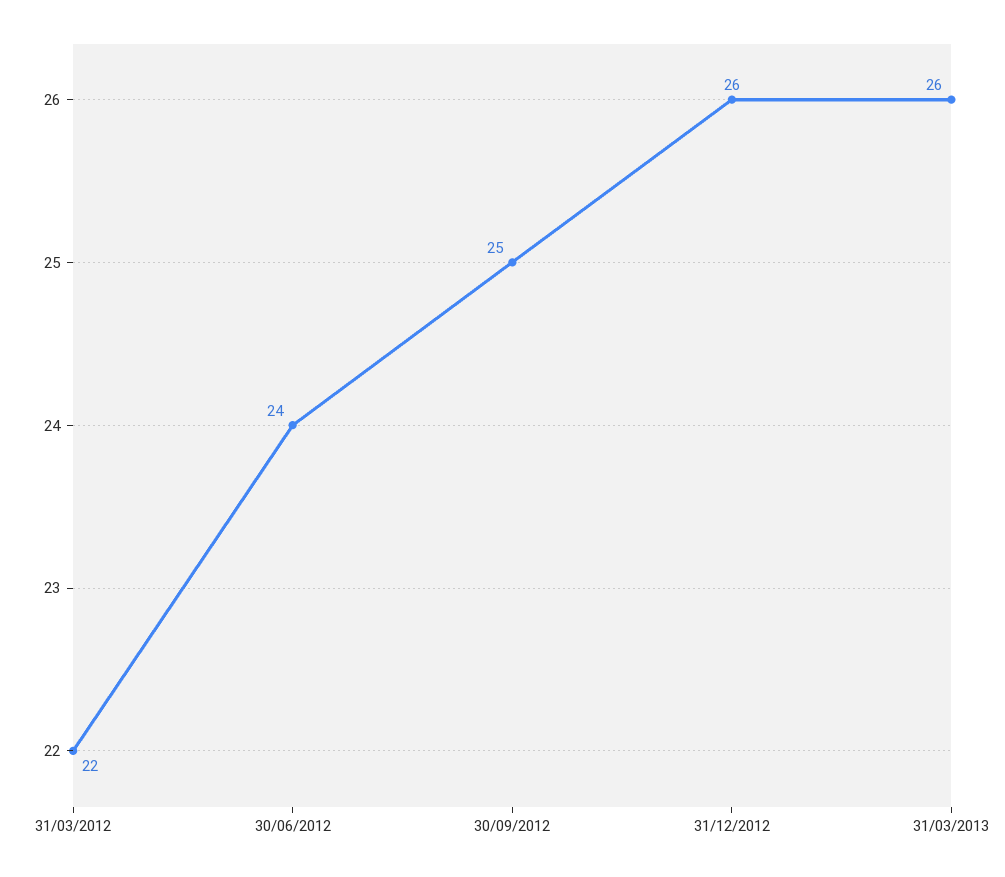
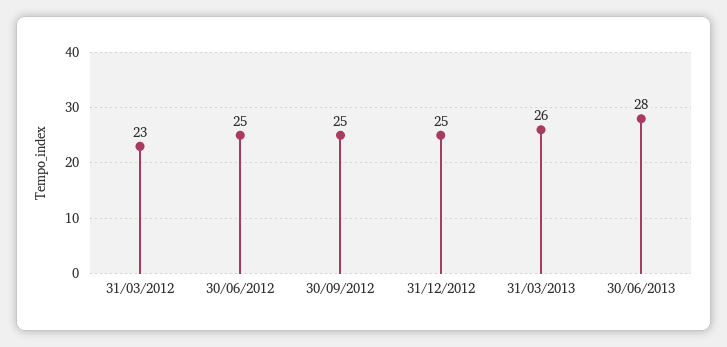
31/03/2012: 22 -> 23
30/06/2012: 24 -> 25
31/12/2012: 26 -> 25
30/06/2013: none -> 28

